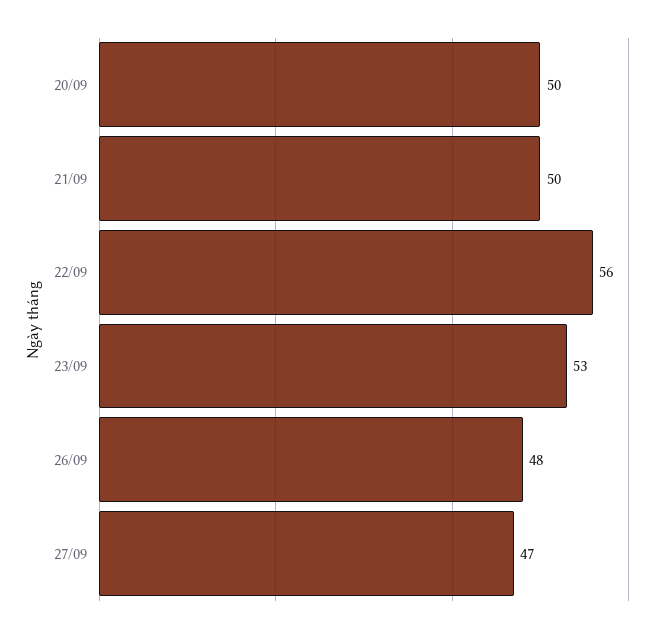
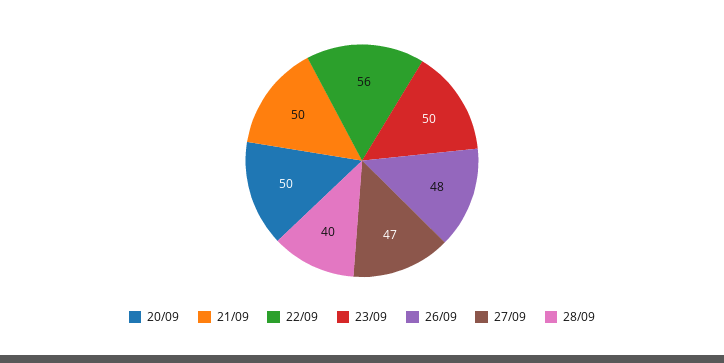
23/09: 53 -> 50
28/09: none -> 40

